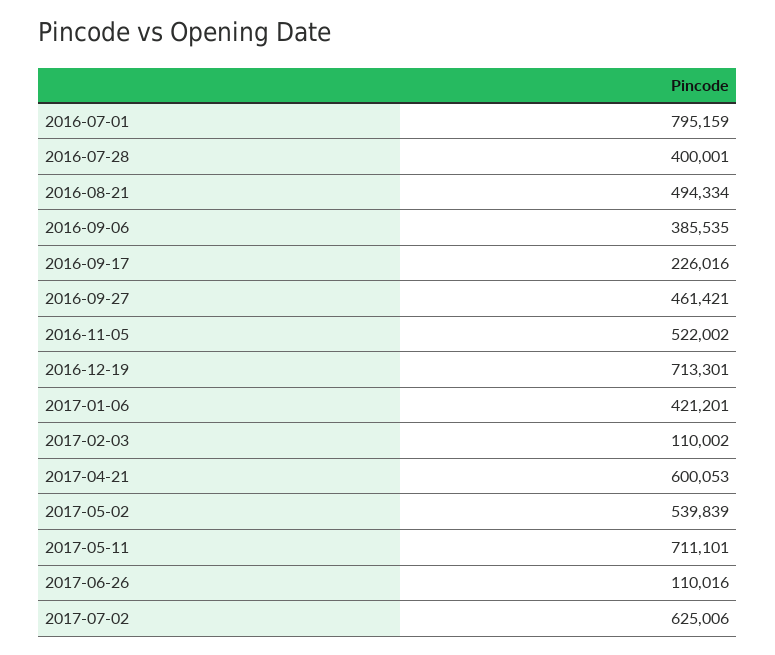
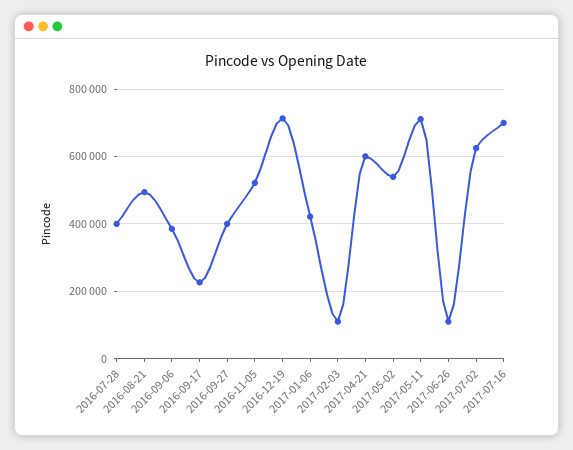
2016-07-01: 795159 -> none
2016-09-27: 461421 -> 400000
2017-07-16: none -> 700000

